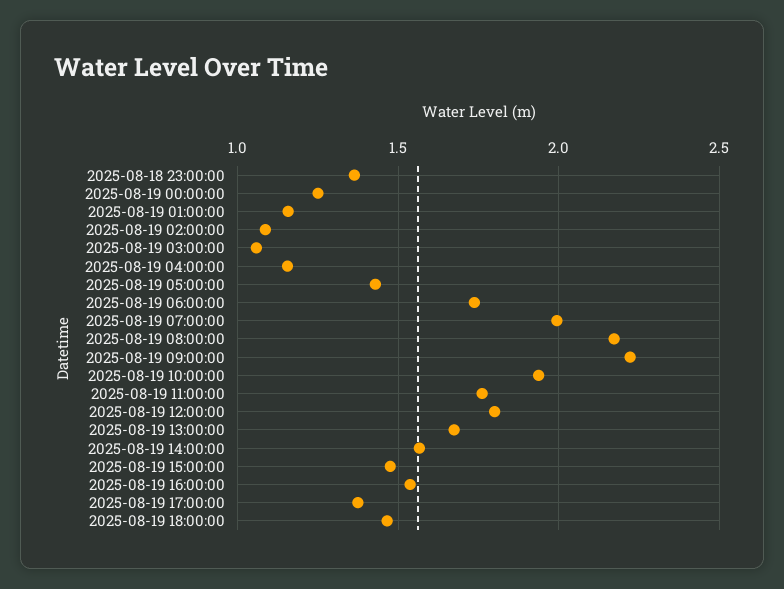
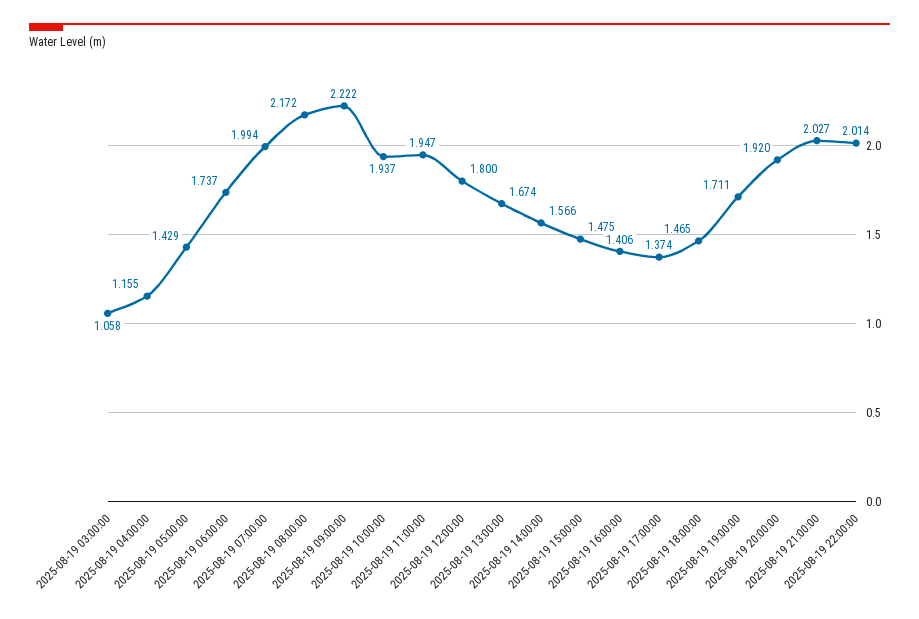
2025-08-18 23:00:00: 1.35 -> none
2025-08-19 00:00:00: 1.25 -> none
2025-08-19 01:00:00: 1.15 -> none
2025-08-19 02:00:00: 1.1 -> none
2025-08-19 11:00:00: 1.75 -> 1.947
2025-08-19 16:00:00: 1.55 -> 1.406
2025-08-19 19:00:00: none -> 1.711
2025-08-19 20:00:00: none -> 1.92
2025-08-19 21:00:00: none -> 2.027
2025-08-19 22:00:00: none -> 2.014

